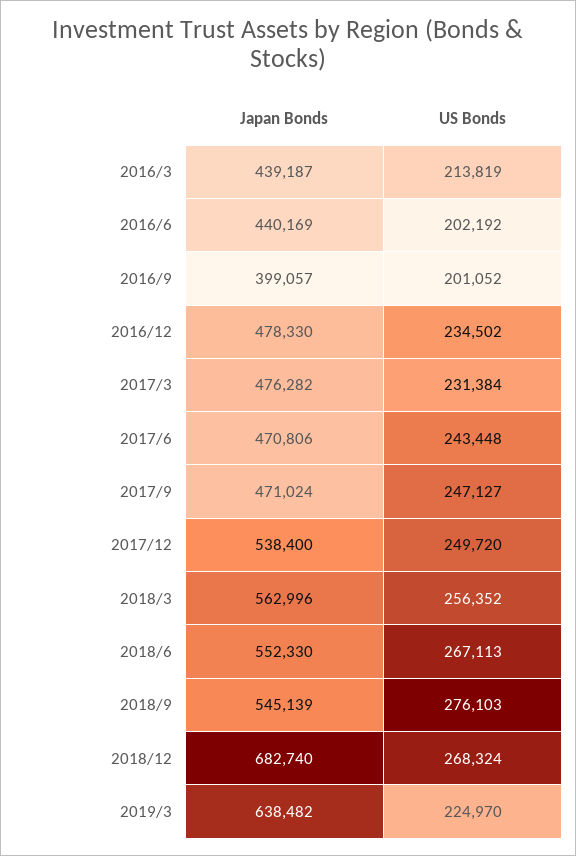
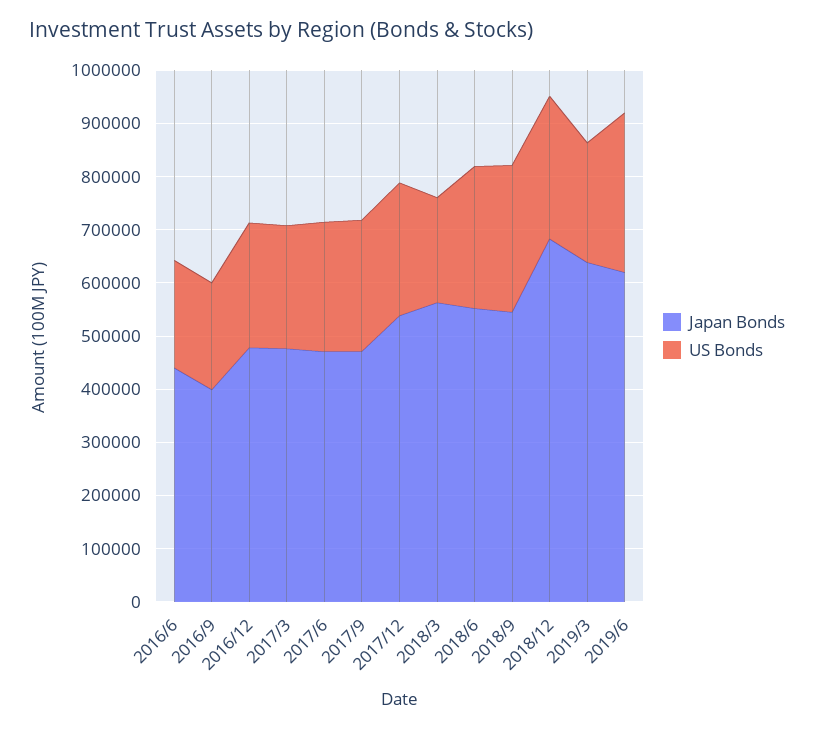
Japan Bonds, 2016/3: 439187 -> none
US Bonds, 2016/3: 213819 -> none
US Bonds, 2018/3: 256352 -> 200000
Japan Bonds, 2019/6: none -> 620000
US Bonds, 2019/6: none -> 300000

